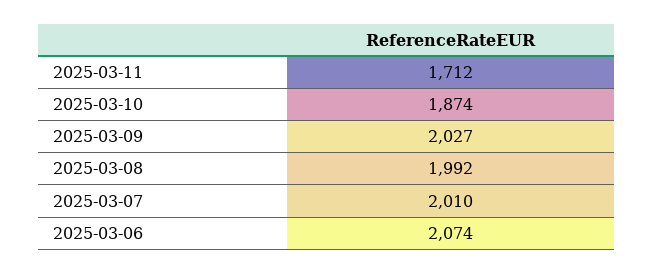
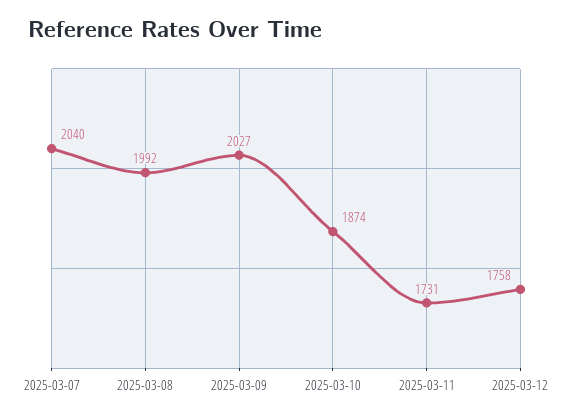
2025-03-11: 1712 -> 1731
2025-03-07: 2010 -> 2040
2025-03-06: 2074 -> none
2025-03-12: none -> 1758

